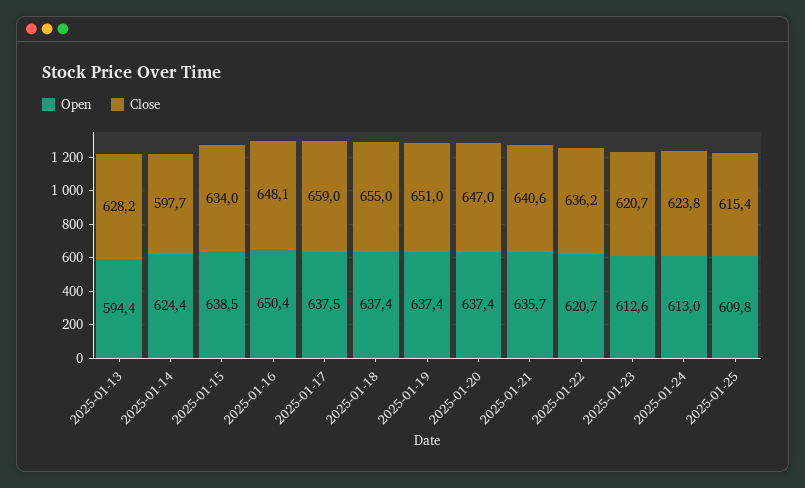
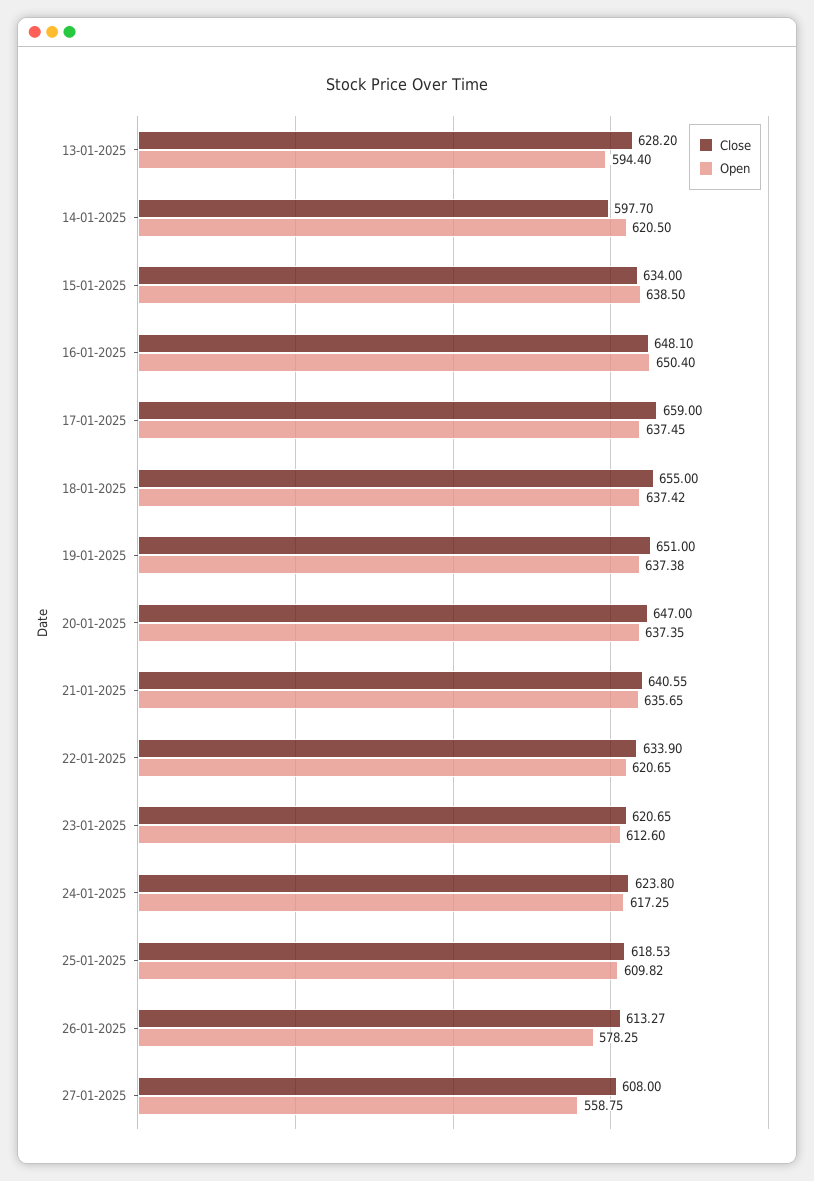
Open, 2025-01-14: 624.4 -> 620.5
Close, 2025-01-22: 636.2 -> 633.9
Open, 2025-01-24: 613 -> 617.25
Close, 2025-01-25: 615.4 -> 618.53
Close, 26-01-2025: none -> 613.27
Open, 26-01-2025: none -> 578.25
Close, 27-01-2025: none -> 608
Open, 27-01-2025: none -> 558.75

